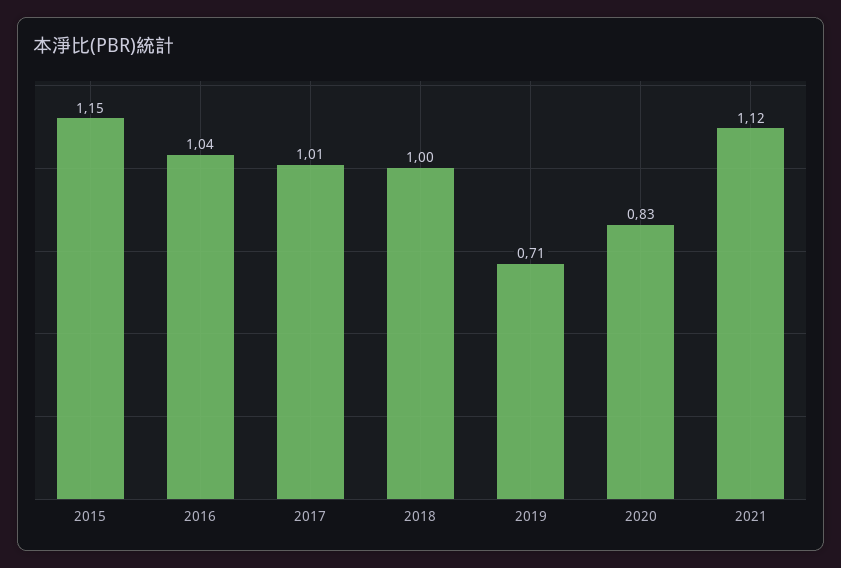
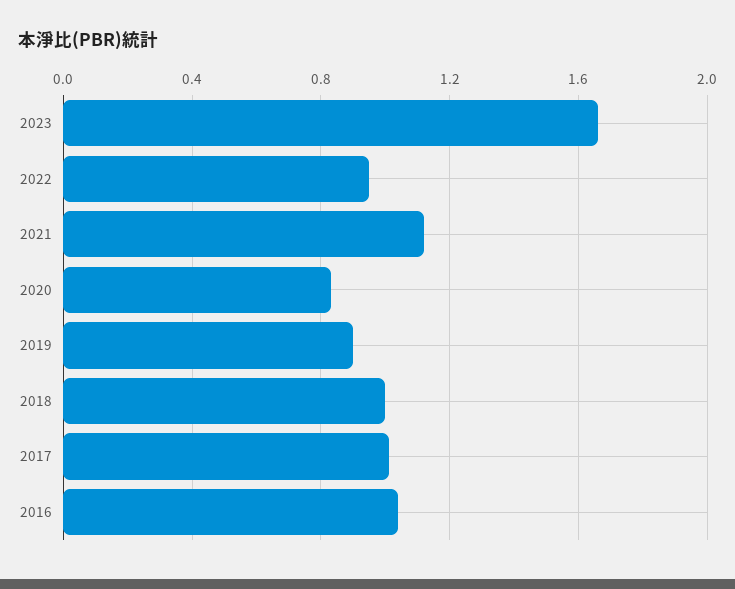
2015: 1.15 -> none
2019: 0.71 -> 0.9
2023: none -> 1.65
2022: none -> 0.95

